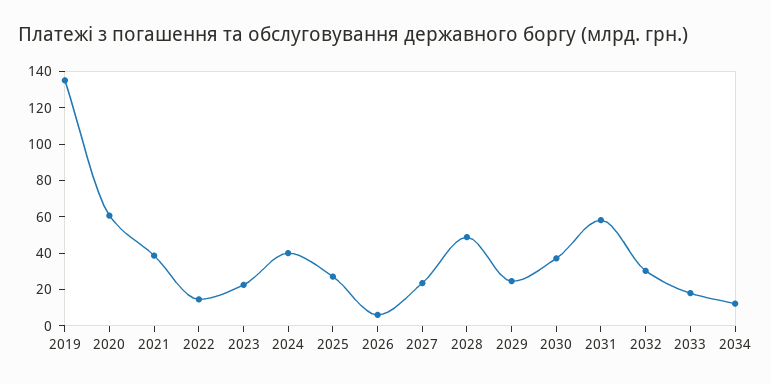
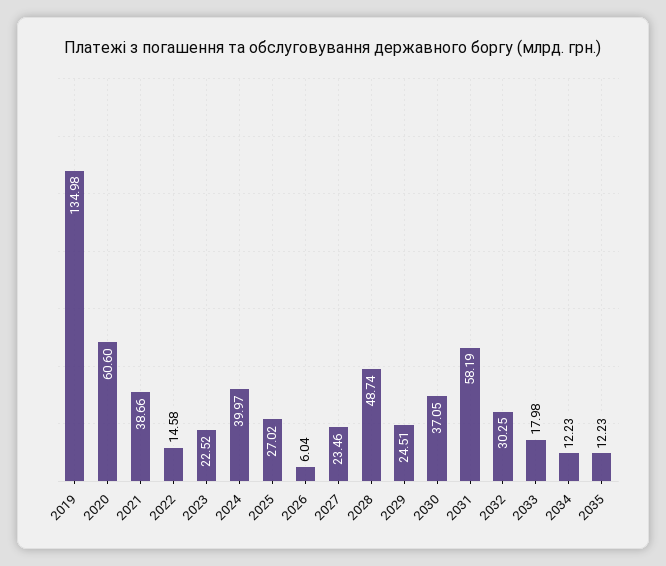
2035: none -> 12.23

